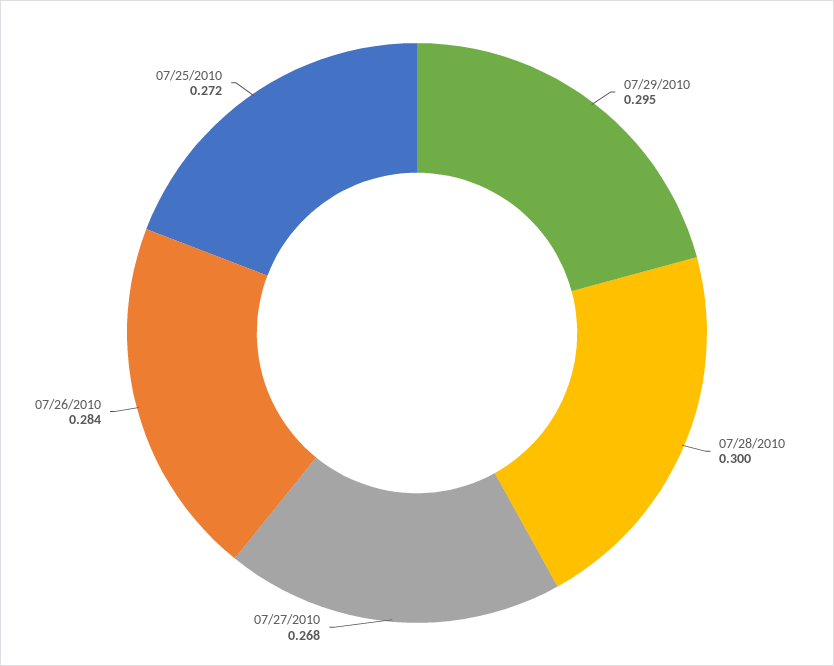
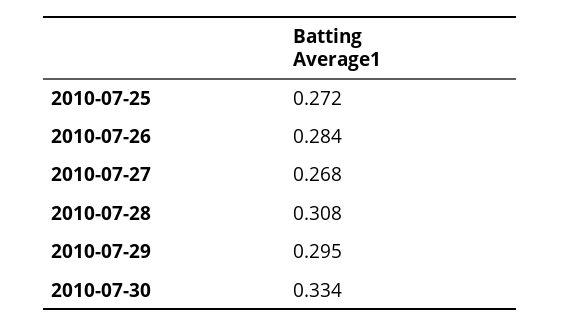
07/28/2010: 0.3 -> 0.308
2010-07-30: none -> 0.334

